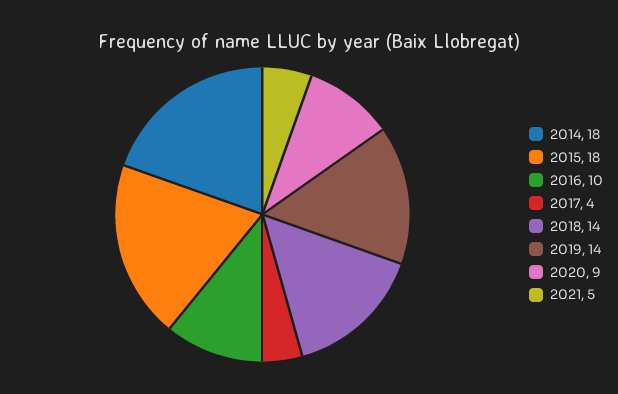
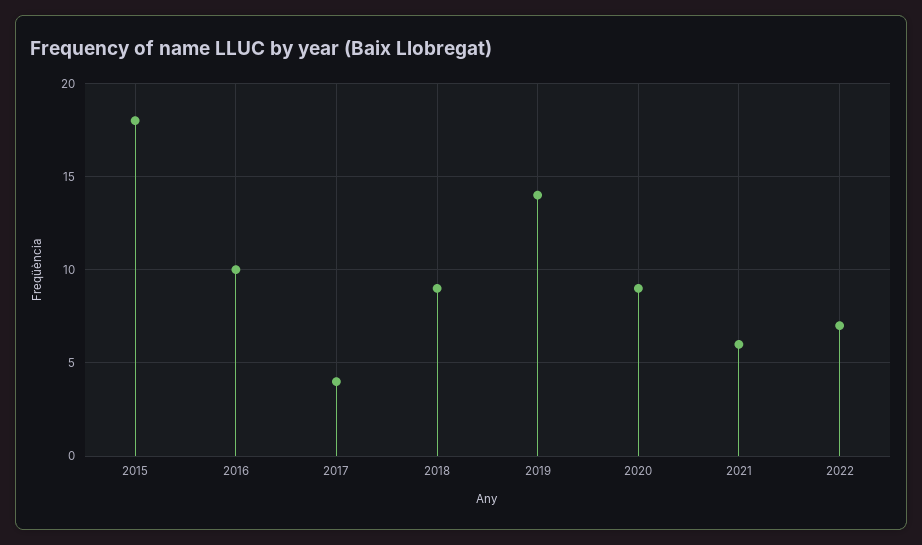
2014: 18 -> none
2018: 14 -> 9
2021: 5 -> 6
2022: none -> 7

